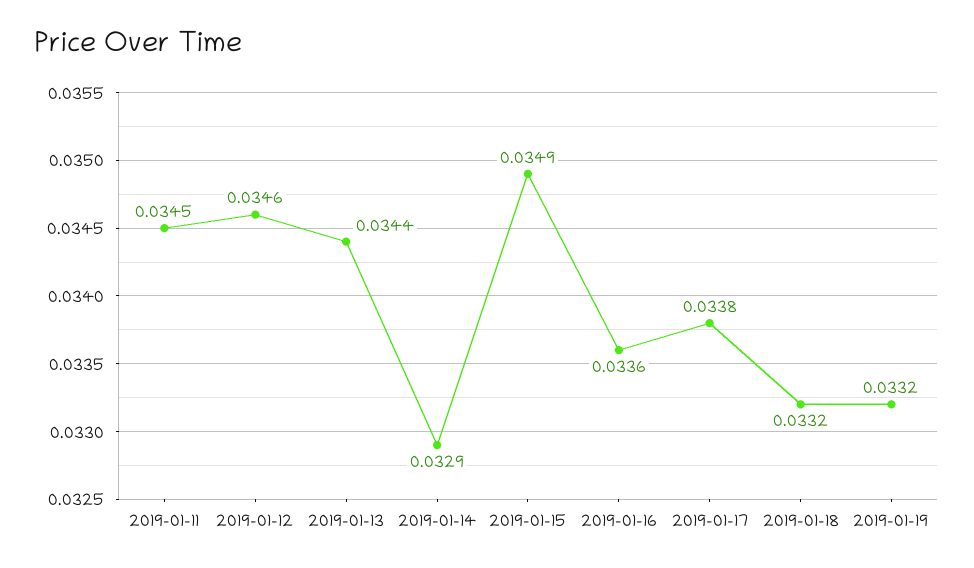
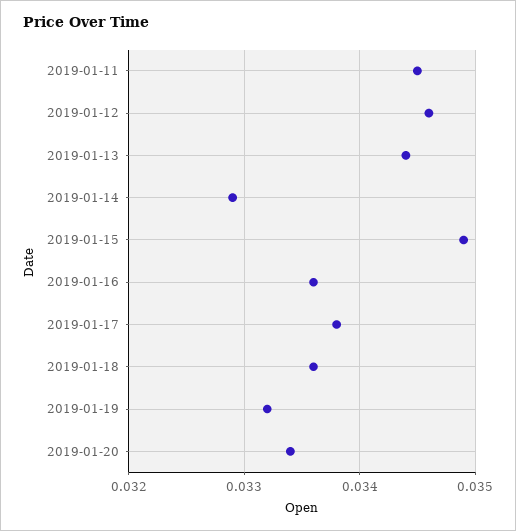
2019-01-18: 0.0332 -> 0.0336
2019-01-20: none -> 0.0334

